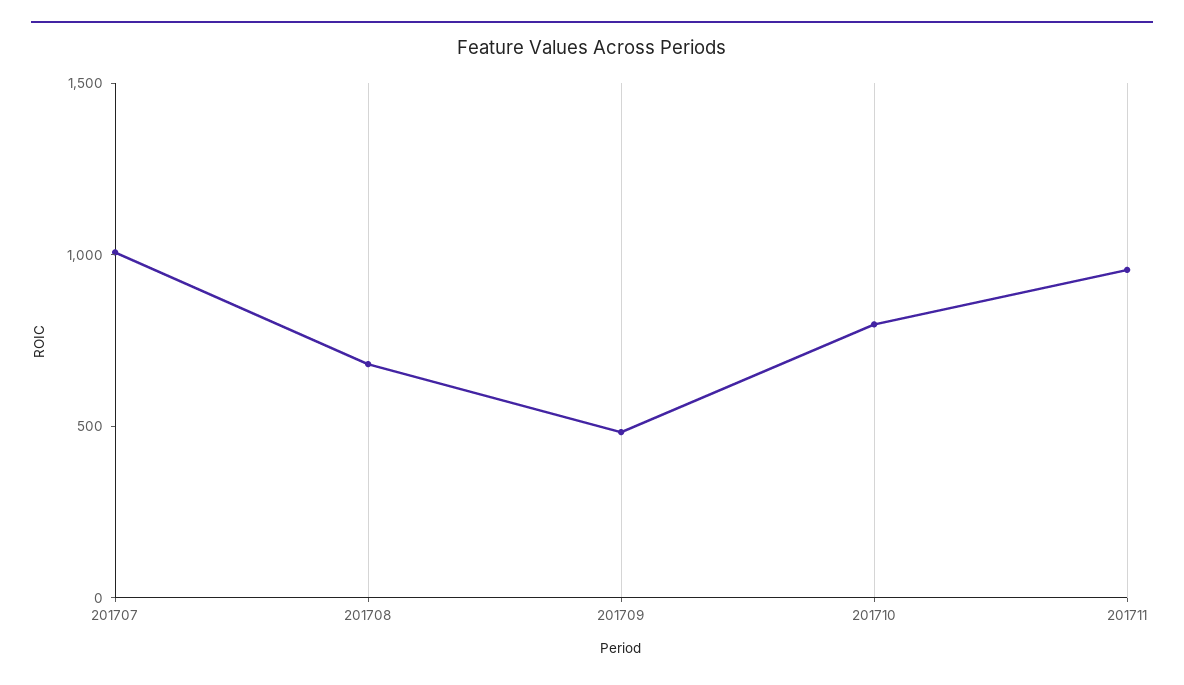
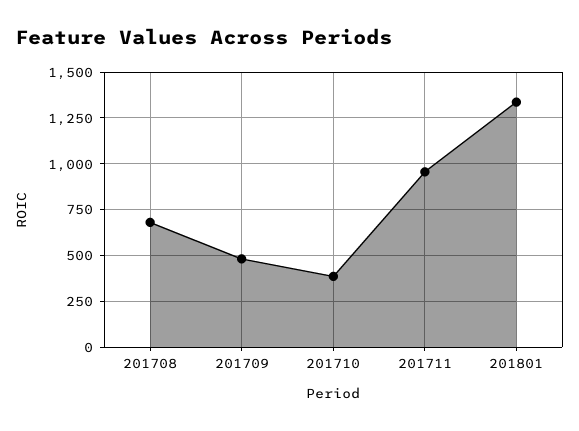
201707: 1000 -> none
201710: 800 -> 400
201801: none -> 1350

